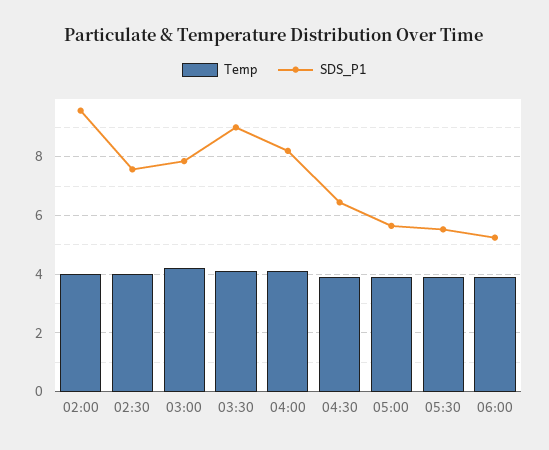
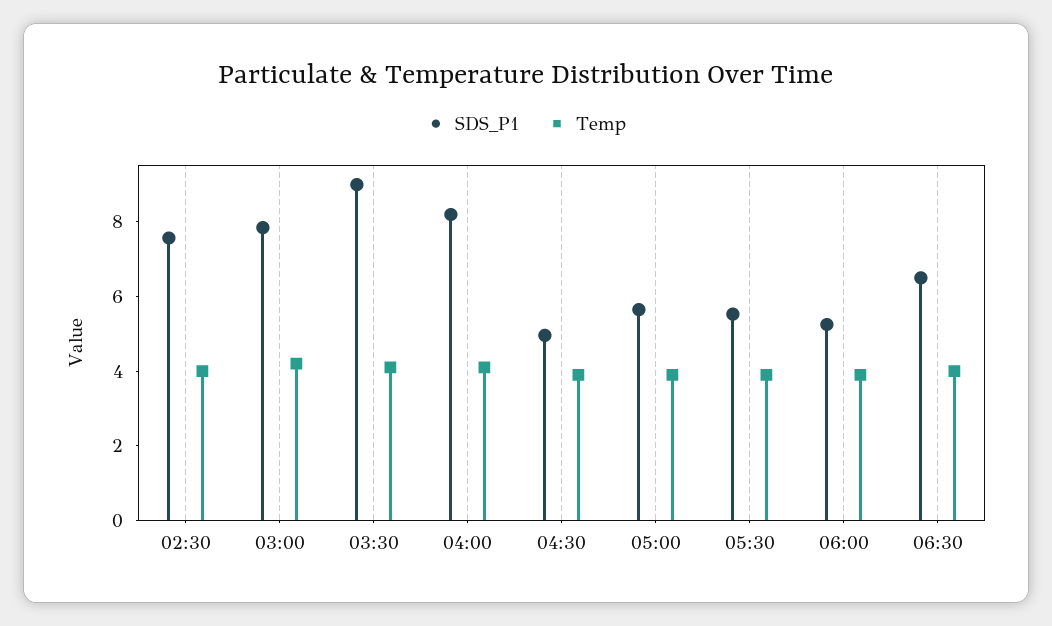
Temp, 02:00: 4 -> none
SDS_P1, 02:00: 9.5 -> none
SDS_P1, 04:30: 6.5 -> 5
SDS_P1, 06:30: none -> 6.5
Temp, 06:30: none -> 4

